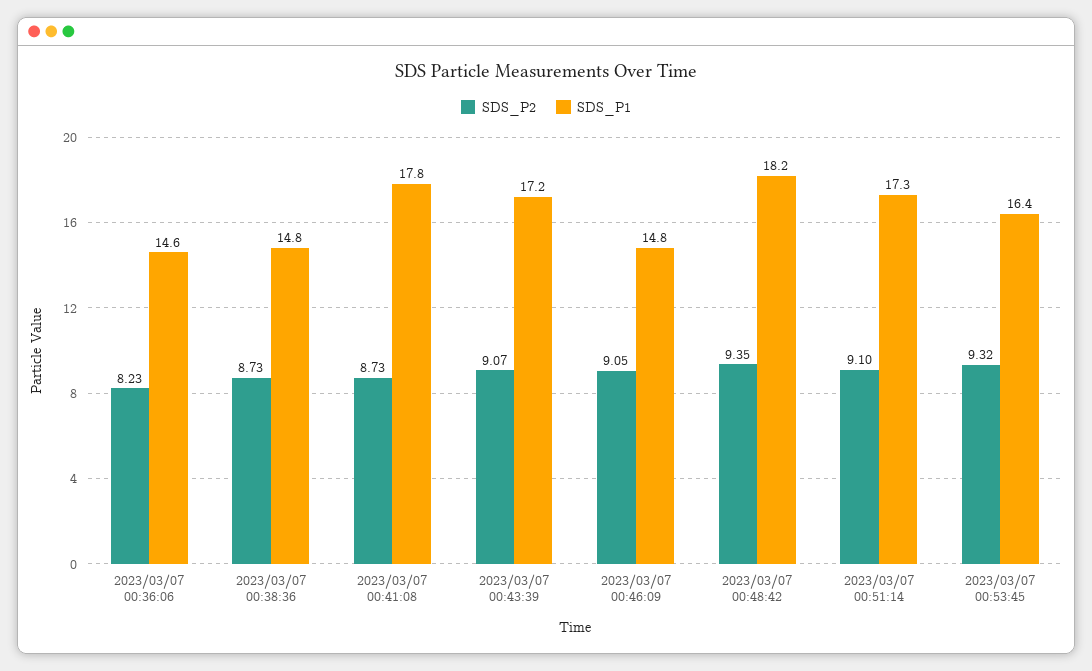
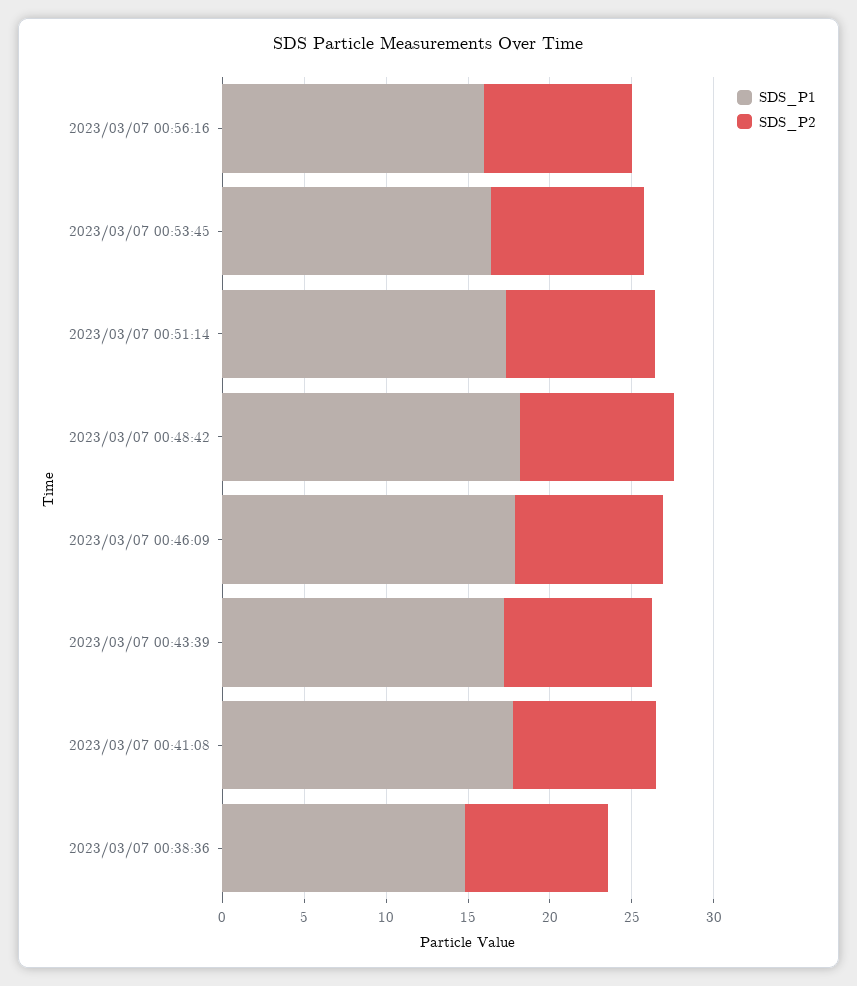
SDS_P2, 2023/03/07 00:36:06: 8.23 -> none
SDS_P1, 2023/03/07 00:36:06: 14.6 -> none
SDS_P1, 2023/03/07 00:46:09: 14.8 -> 18
SDS_P1, 2023/03/07 00:56:16: none -> 16
SDS_P2, 2023/03/07 00:56:16: none -> 9

